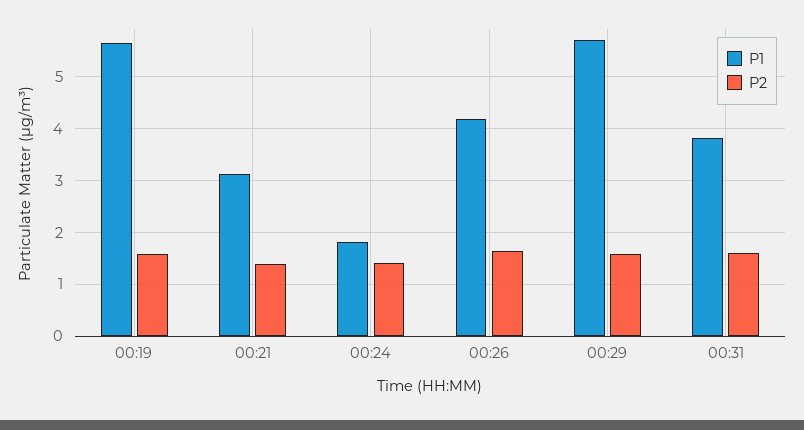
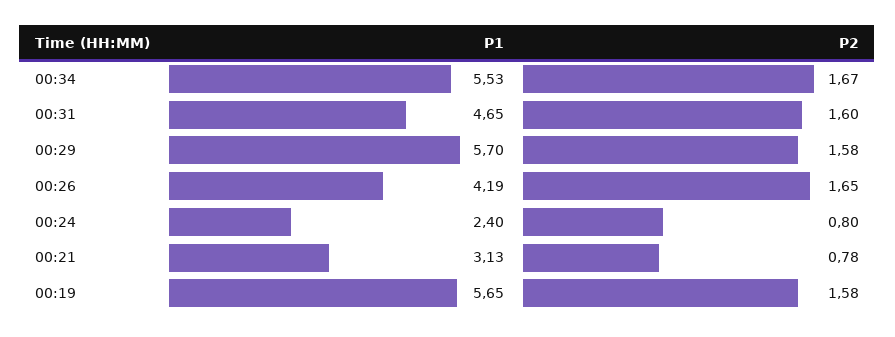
P2, 00:21: 1.4 -> 0.78
P1, 00:24: 1.8 -> 2.4
P2, 00:24: 1.4 -> 0.8
P1, 00:31: 3.8 -> 4.65
P1, 00:34: none -> 5.53
P2, 00:34: none -> 1.67

